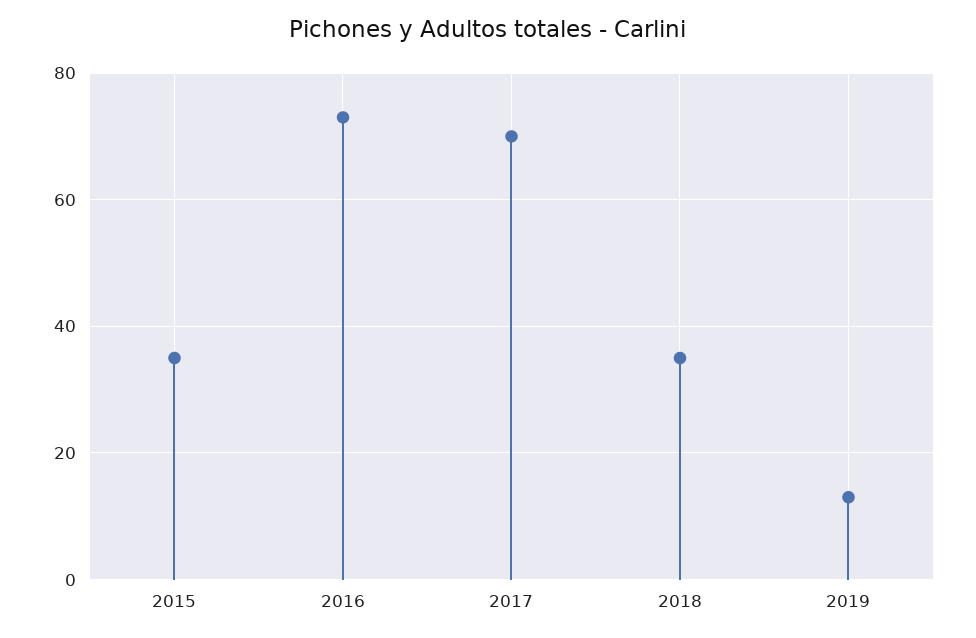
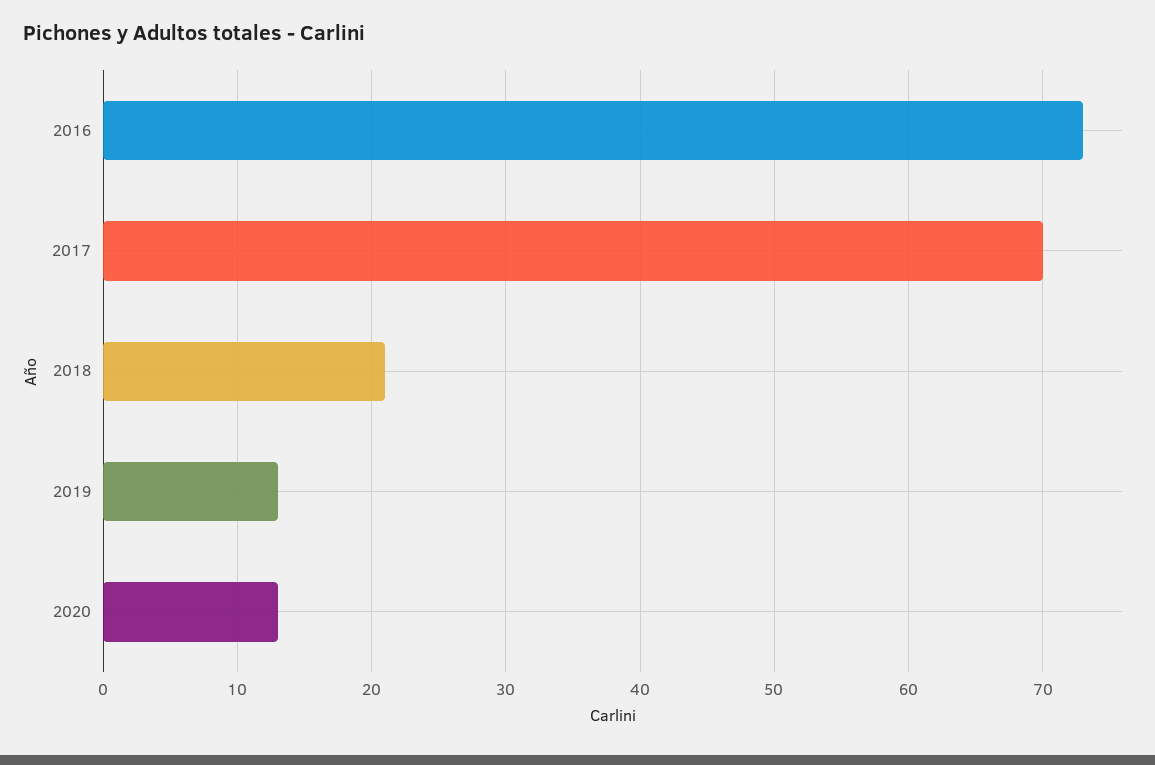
2015: 35 -> none
2018: 35 -> 21
2020: none -> 13

